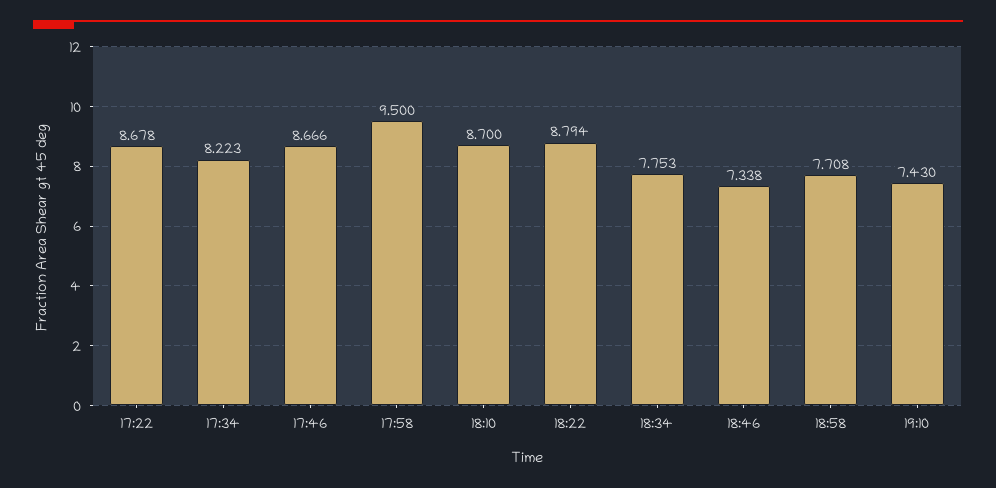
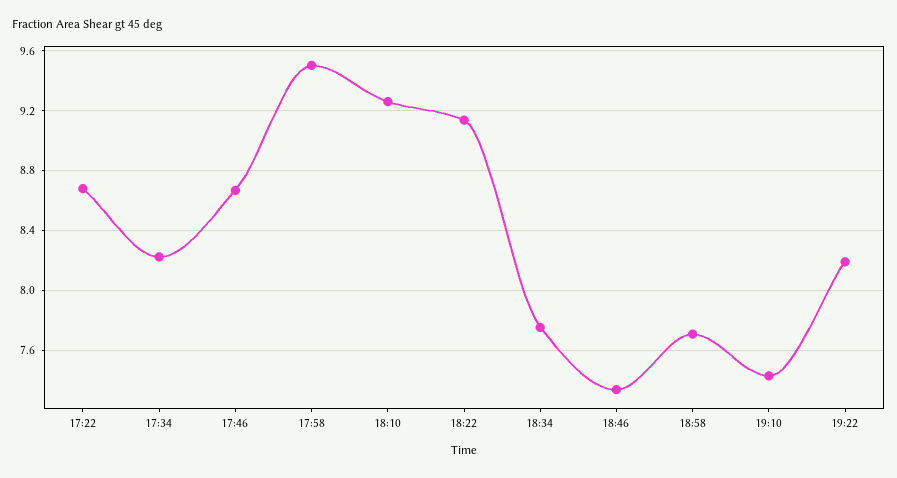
18:10: 8.7 -> 9.25
18:22: 8.794 -> 9.15
19:22: none -> 8.2

